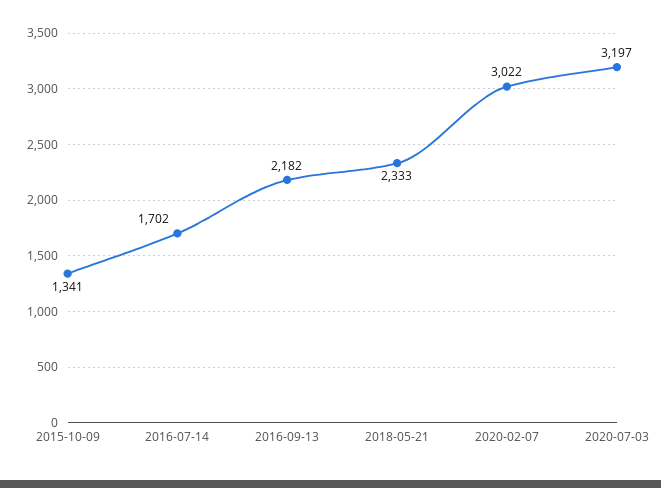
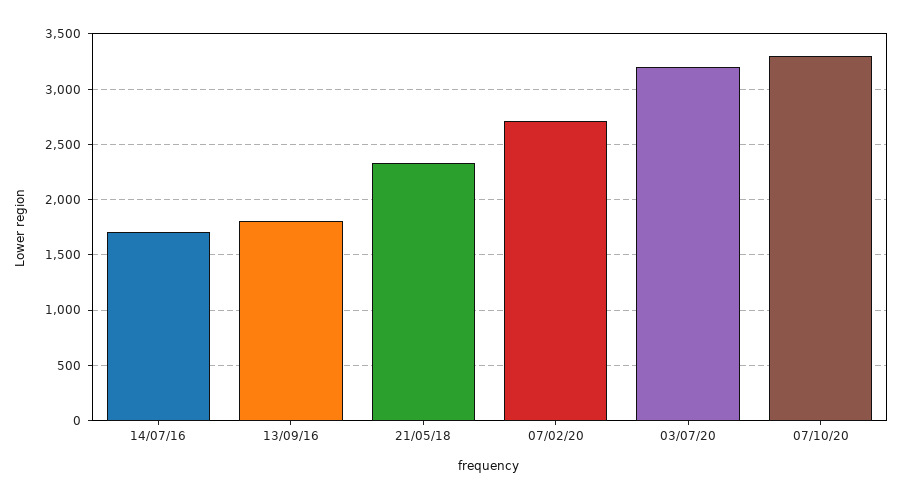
2015-10-09: 1341 -> none
2016-09-13: 2182 -> 1800
2020-02-07: 3022 -> 2700
07/10/20: none -> 3300

